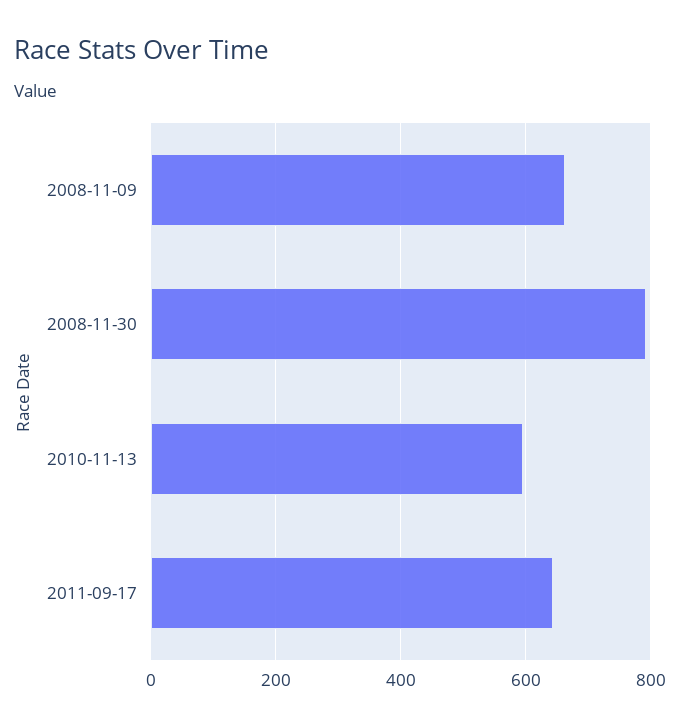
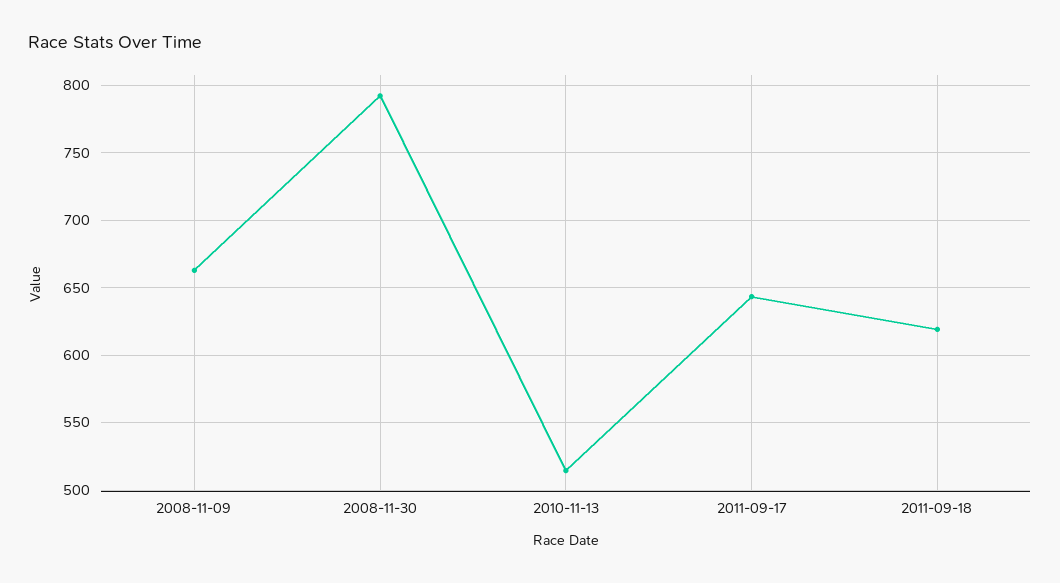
2010-11-13: 600 -> 515
2011-09-18: none -> 620

